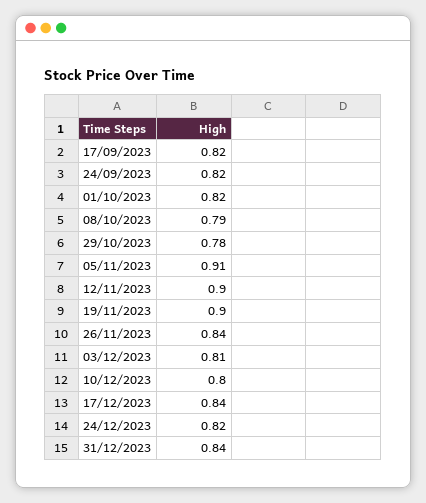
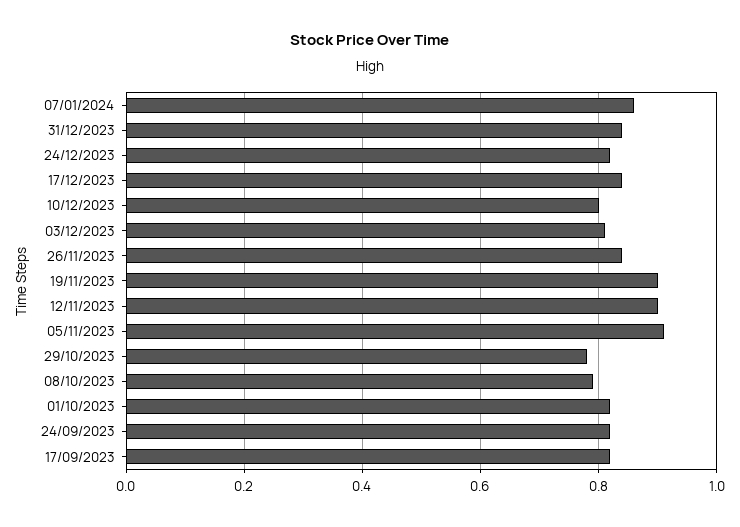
07/01/2024: none -> 0.85

